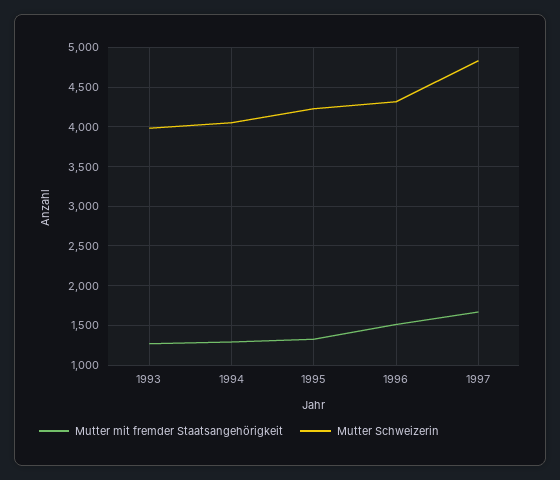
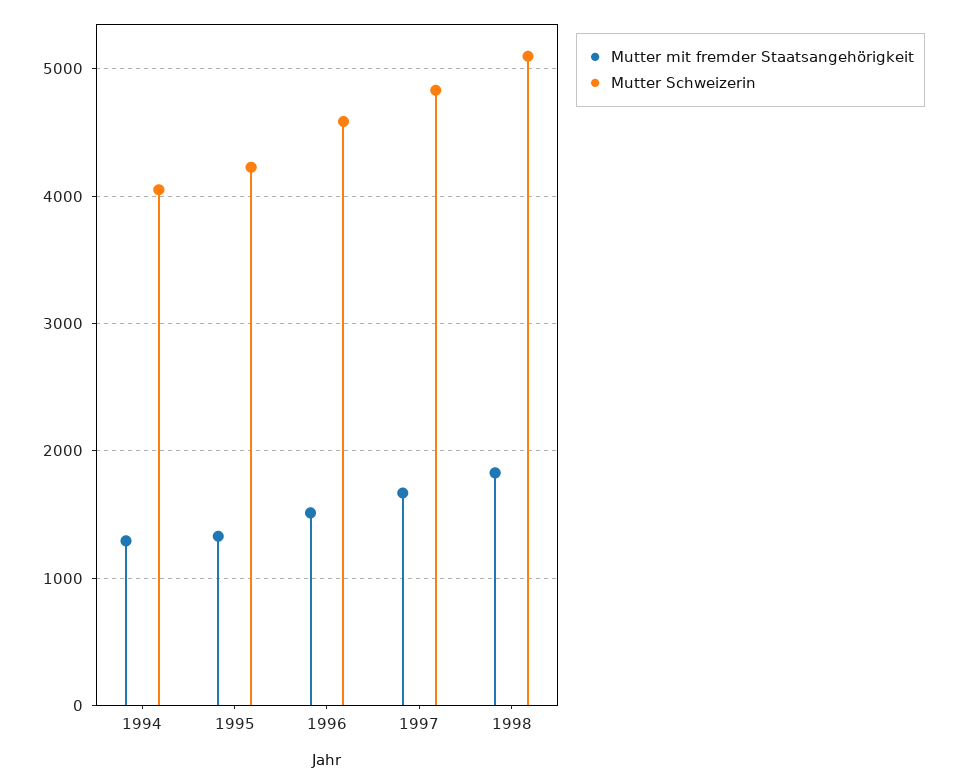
Mutter mit fremder Staatsangehörigkeit, 1993: 1300 -> none
Mutter Schweizerin, 1993: 4000 -> none
Mutter Schweizerin, 1996: 4300 -> 4600
Mutter mit fremder Staatsangehörigkeit, 1998: none -> 1800
Mutter Schweizerin, 1998: none -> 5100

